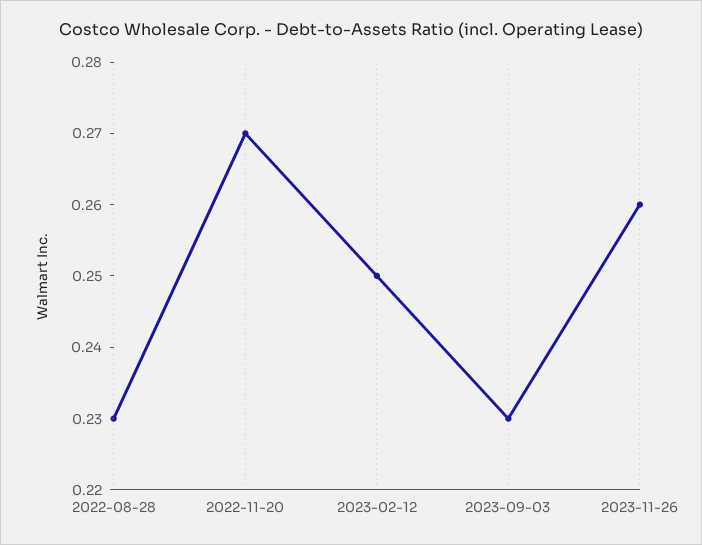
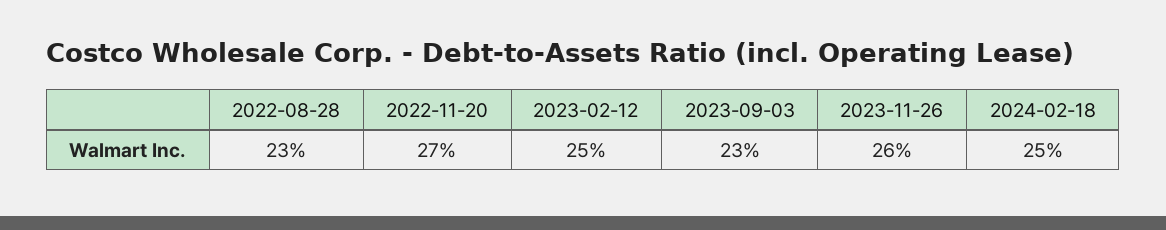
2024-02-18: none -> 0.25

